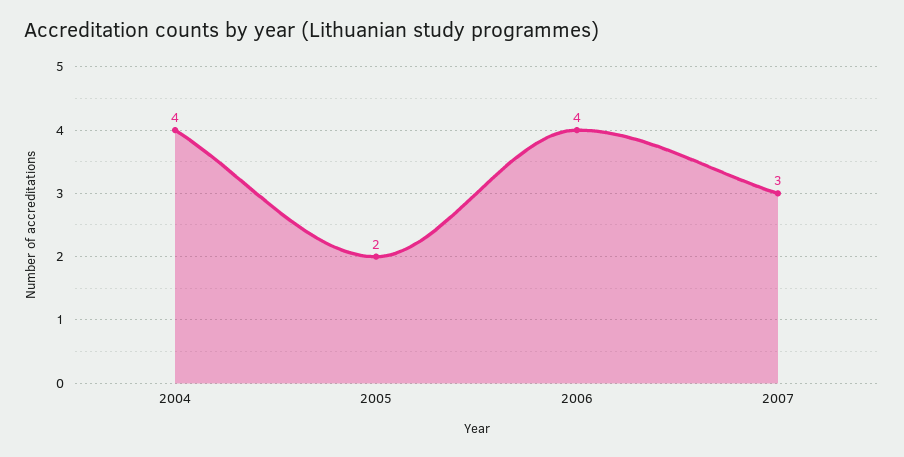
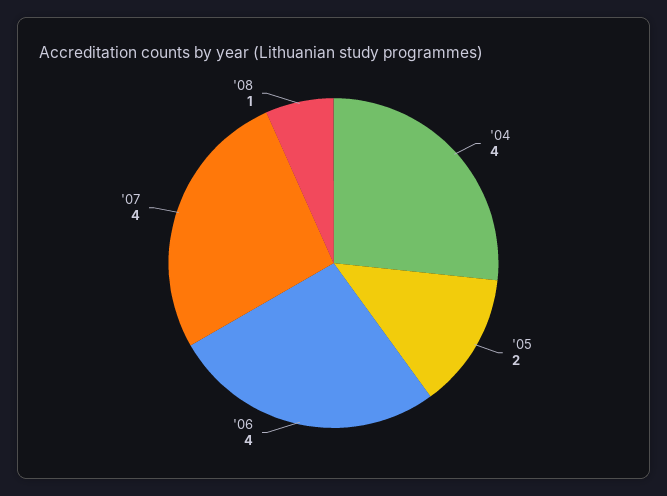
2007: 3 -> 4
'08: none -> 1

